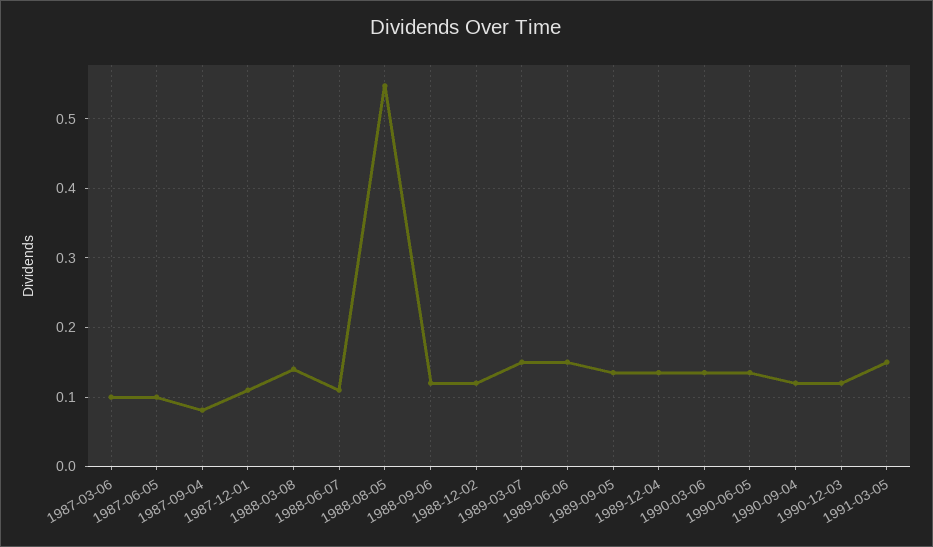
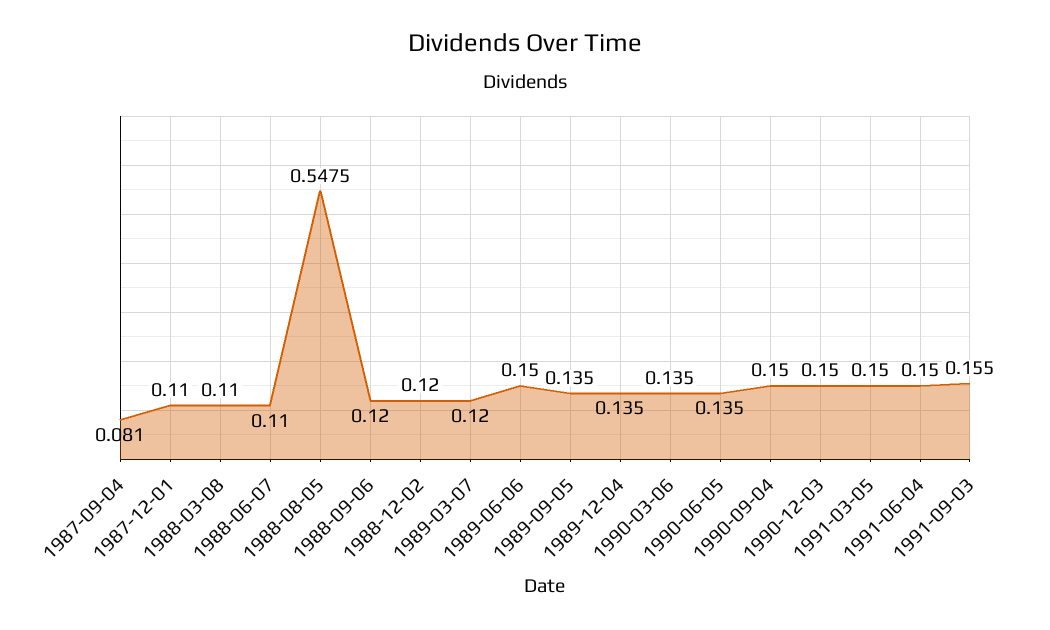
1987-03-06: 0.1 -> none
1987-06-05: 0.1 -> none
1988-03-08: 0.14 -> 0.11
1989-03-07: 0.15 -> 0.12
1990-09-04: 0.12 -> 0.15
1990-12-03: 0.12 -> 0.15
1991-06-04: none -> 0.15
1991-09-03: none -> 0.155

